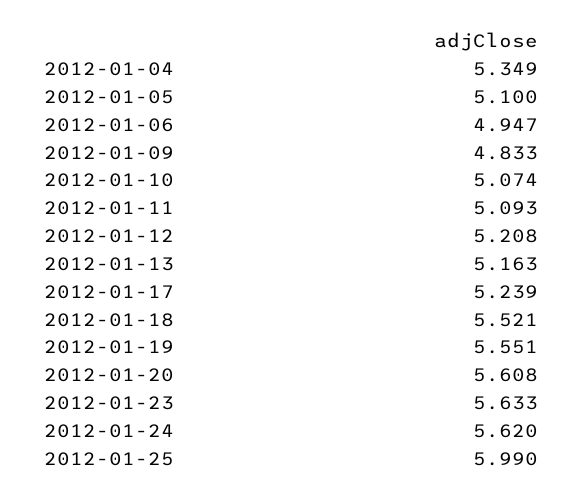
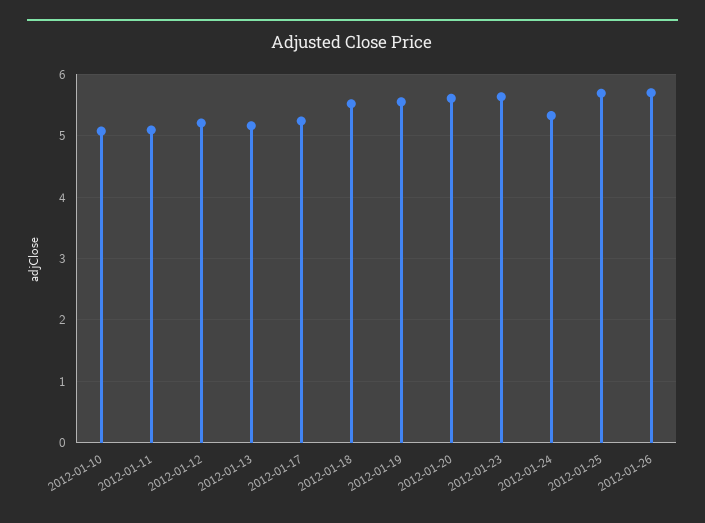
2012-01-04: 5.349 -> none
2012-01-05: 5.1 -> none
2012-01-06: 4.947 -> none
2012-01-09: 4.833 -> none
2012-01-24: 5.62 -> 5.3
2012-01-25: 5.99 -> 5.7
2012-01-26: none -> 5.7

